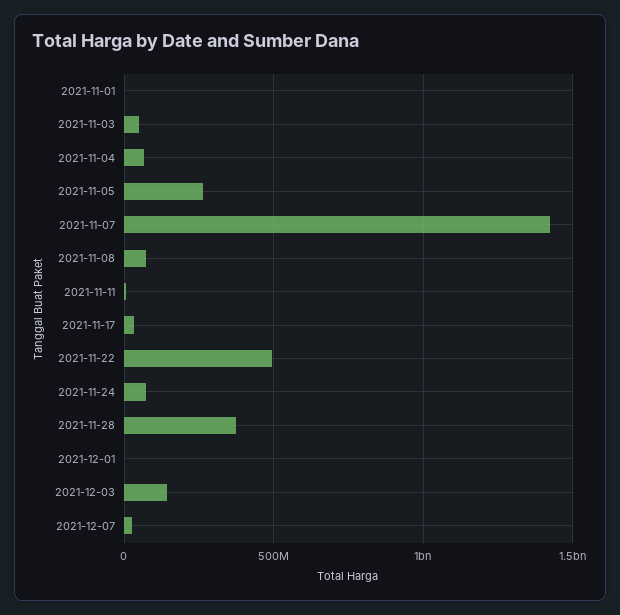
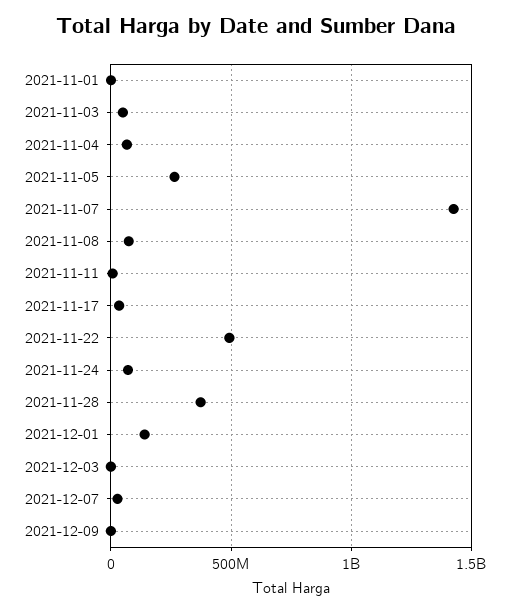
2021-12-01: 0 -> 150000000
2021-12-03: 150000000 -> 0
2021-12-09: none -> 0

